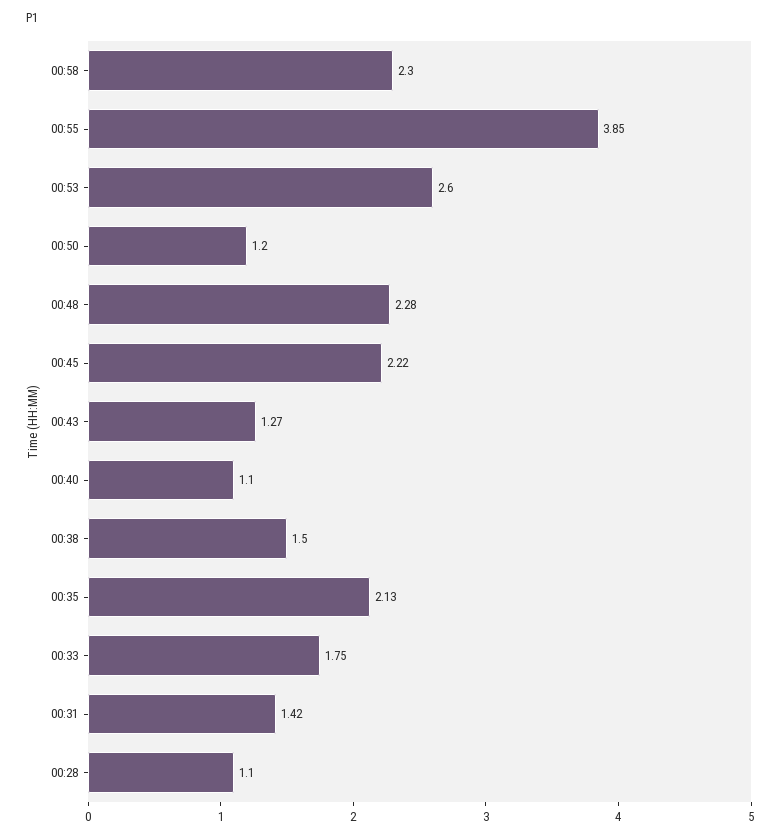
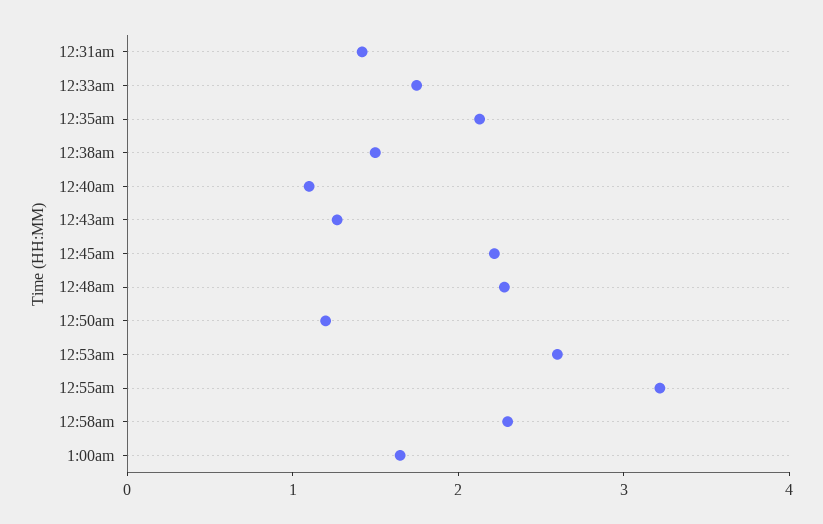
00:55: 3.85 -> 3.2
00:28: 1.1 -> none
1:00am: none -> 1.6

